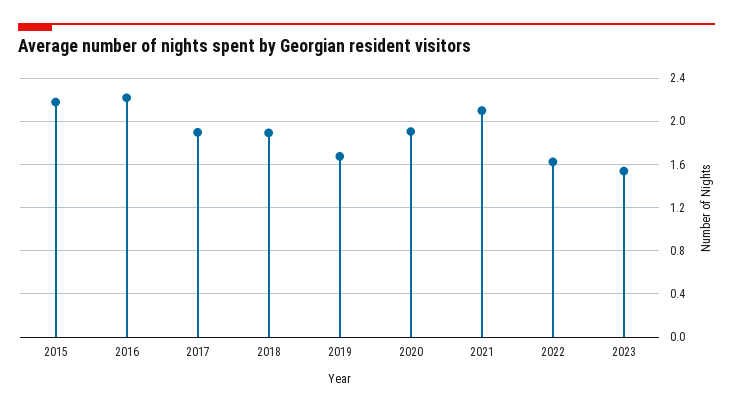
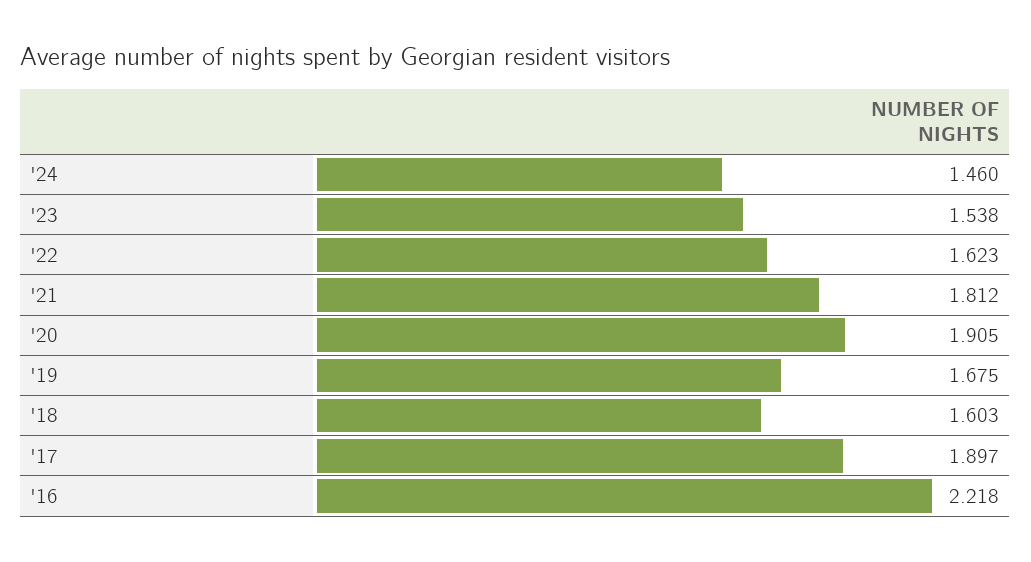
2015: 2.2 -> none
2018: 1.9 -> 1.603
2021: 2.1 -> 1.812
'24: none -> 1.46

